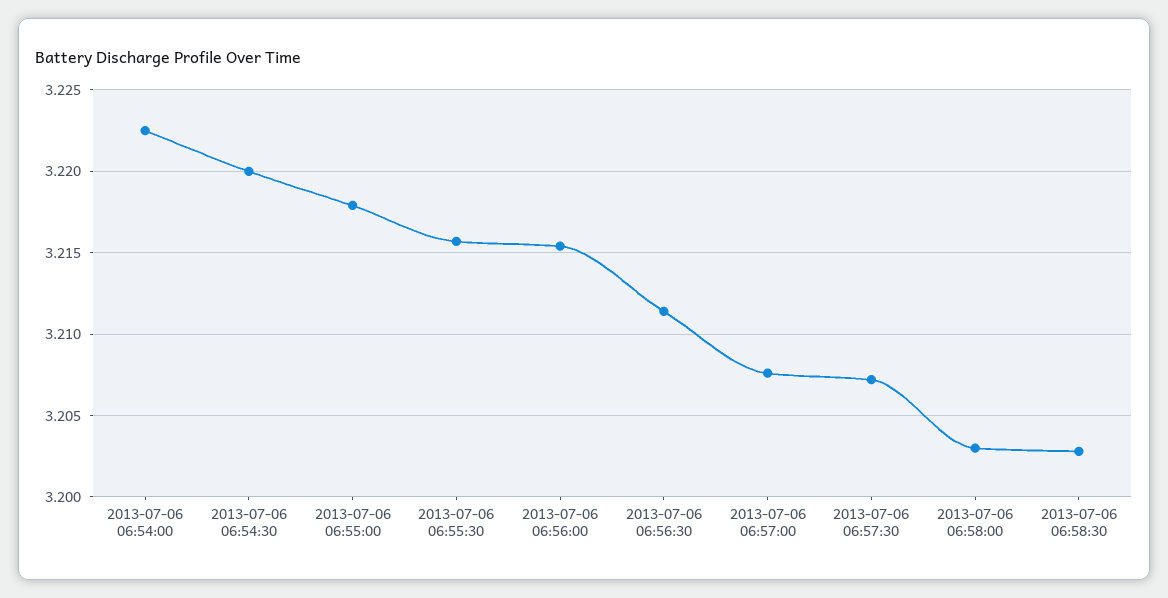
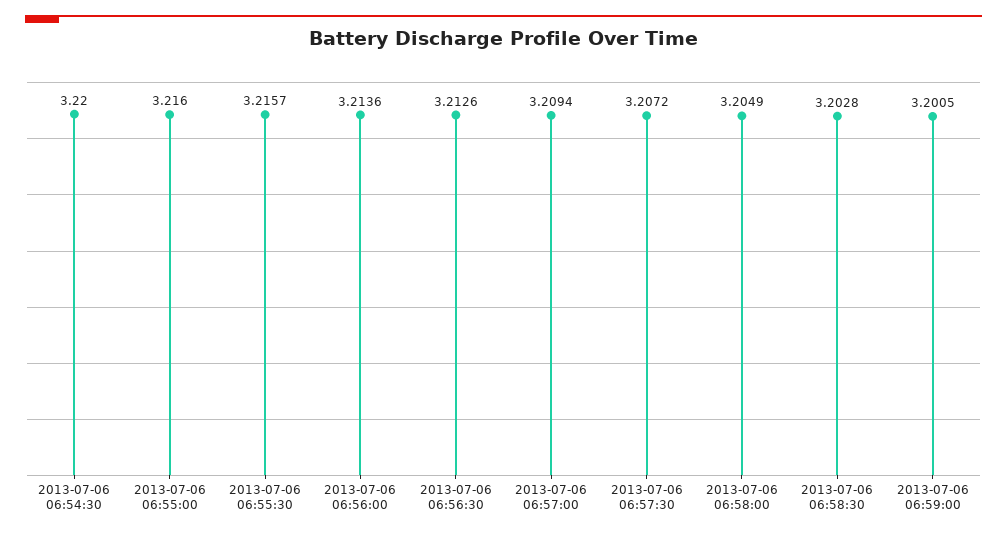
2013-07-06 06:54:00: 3.2225 -> none
2013-07-06 06:55:00: 3.218 -> 3.216
2013-07-06 06:56:00: 3.2155 -> 3.2136
2013-07-06 06:56:30: 3.2115 -> 3.2126
2013-07-06 06:57:00: 3.2075 -> 3.2094
2013-07-06 06:58:00: 3.203 -> 3.2049
2013-07-06 06:59:00: none -> 3.2005

